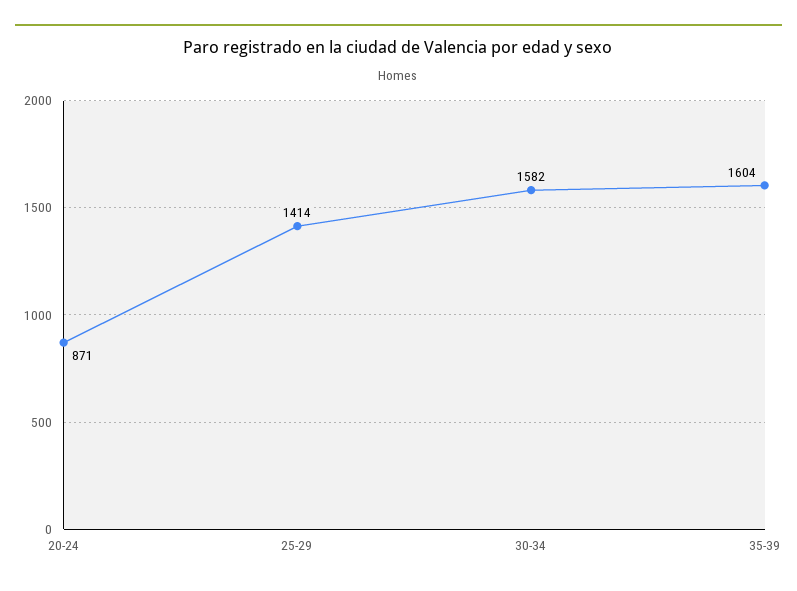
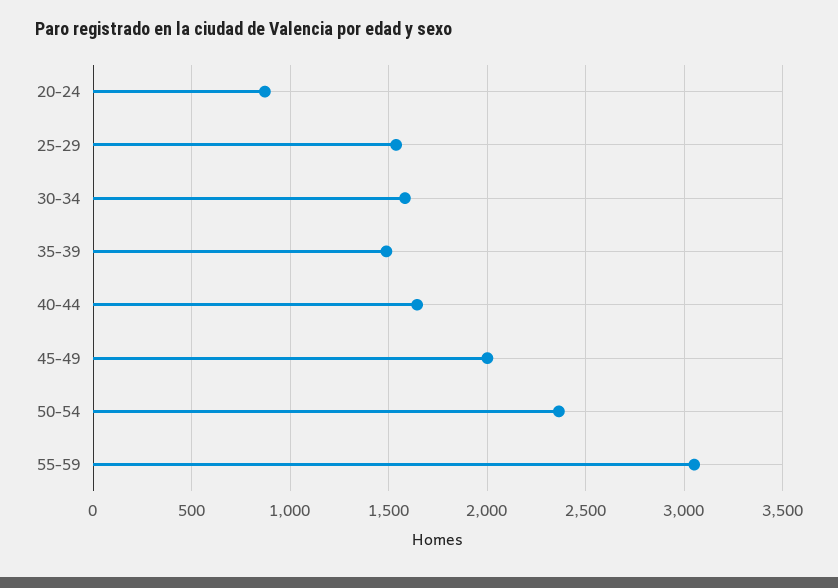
25-29: 1414 -> 1550
35-39: 1604 -> 1500
40-44: none -> 1650
45-49: none -> 2000
50-54: none -> 2350
55-59: none -> 3050

